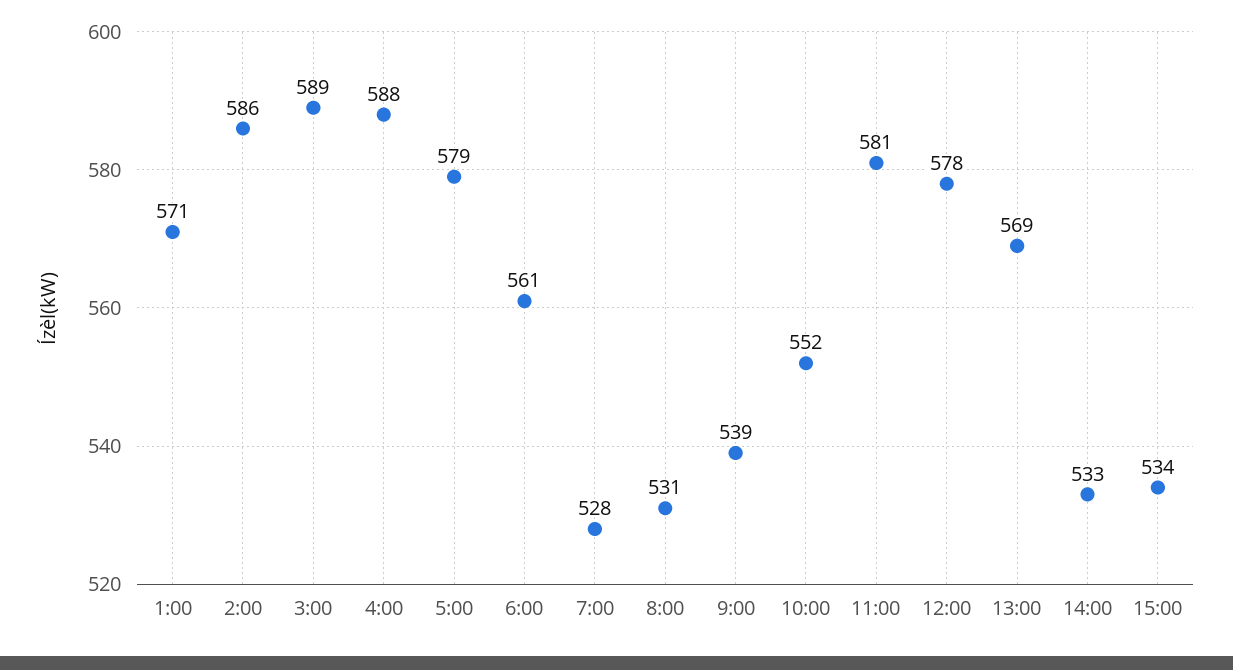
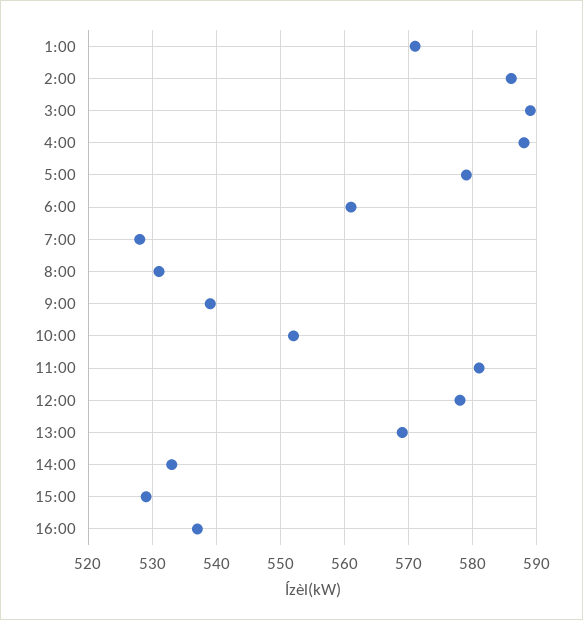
15:00: 534 -> 529
16:00: none -> 537

